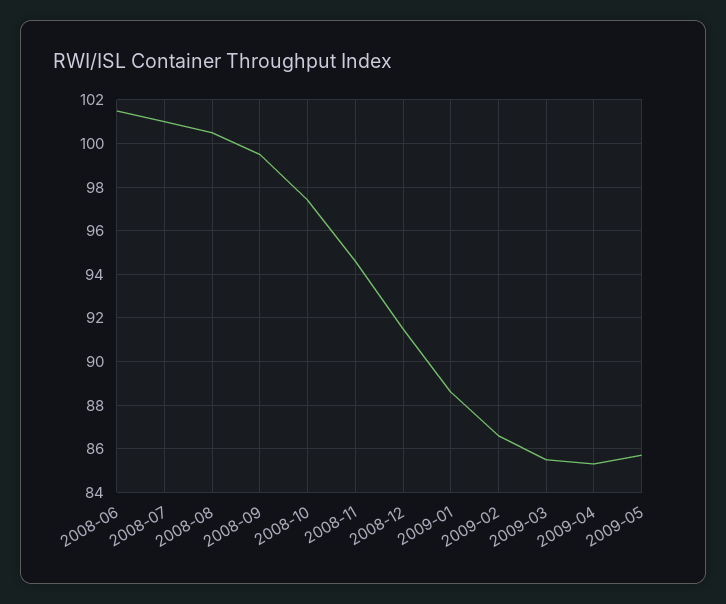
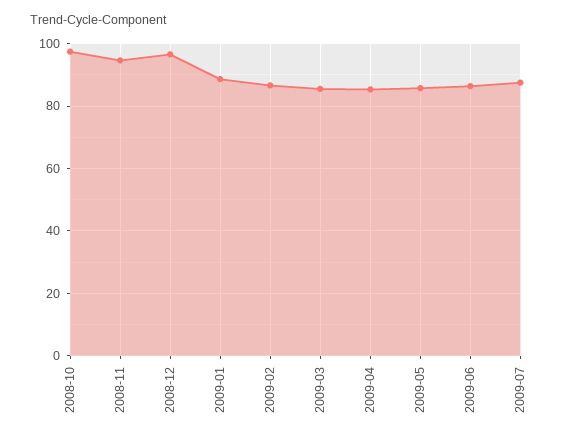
2008-06: 101.5 -> none
2008-07: 101 -> none
2008-08: 100.5 -> none
2008-09: 99.5 -> none
2008-12: 91.5 -> 96
2009-06: none -> 86
2009-07: none -> 88

